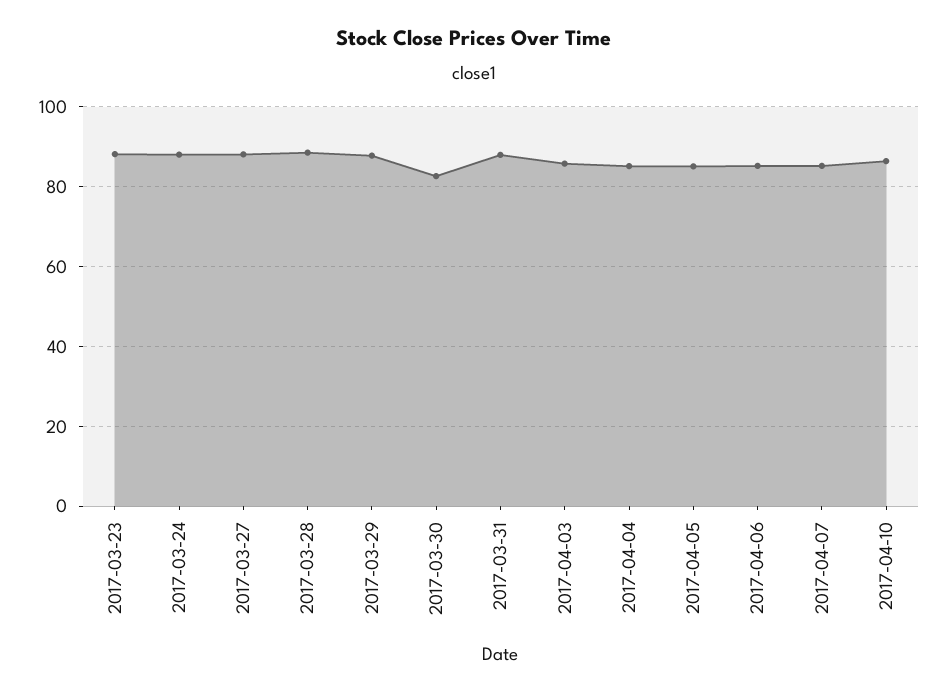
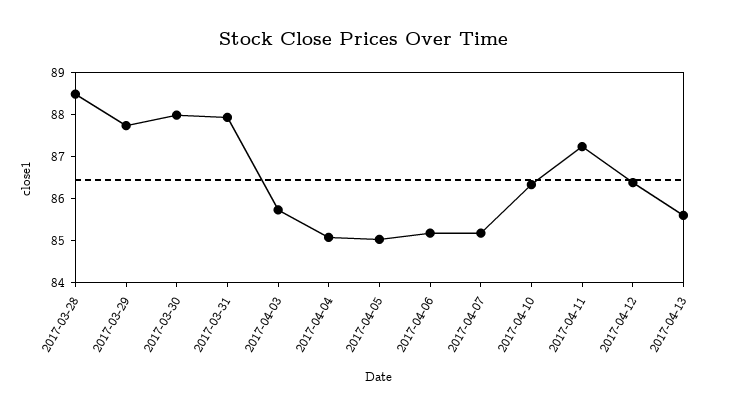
2017-03-23: 88 -> none
2017-03-24: 88 -> none
2017-03-27: 88 -> none
2017-03-30: 82 -> 88
2017-04-11: none -> 87.2
2017-04-12: none -> 86.4
2017-04-13: none -> 85.6

